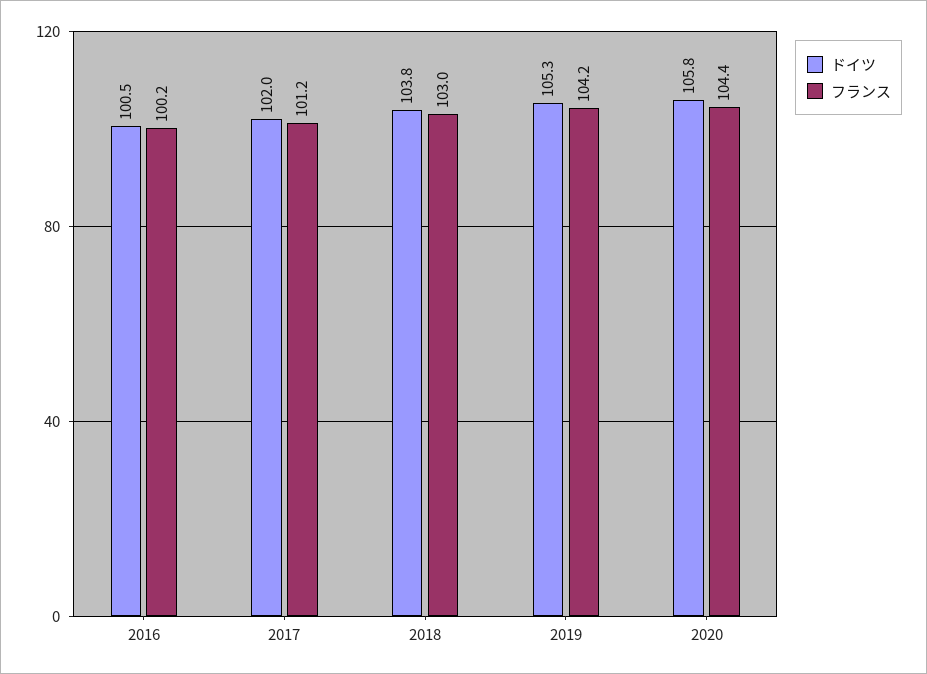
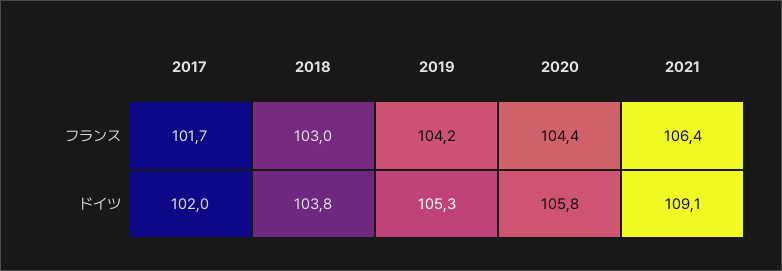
ドイツ, 2016: 100.5 -> none
フランス, 2016: 100.2 -> none
フランス, 2017: 101.2 -> 101.7
フランス, 2021: none -> 106.4
ドイツ, 2021: none -> 109.1

